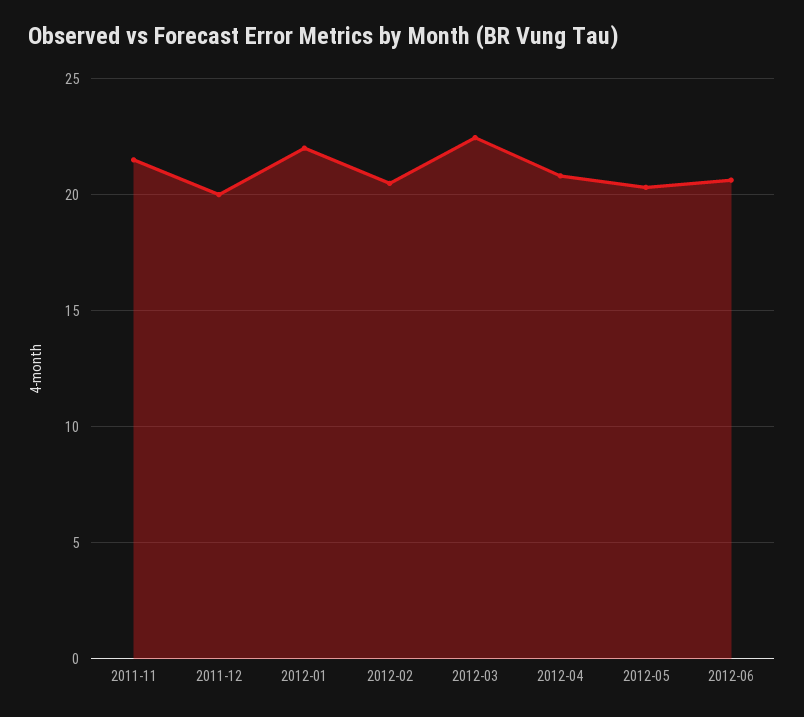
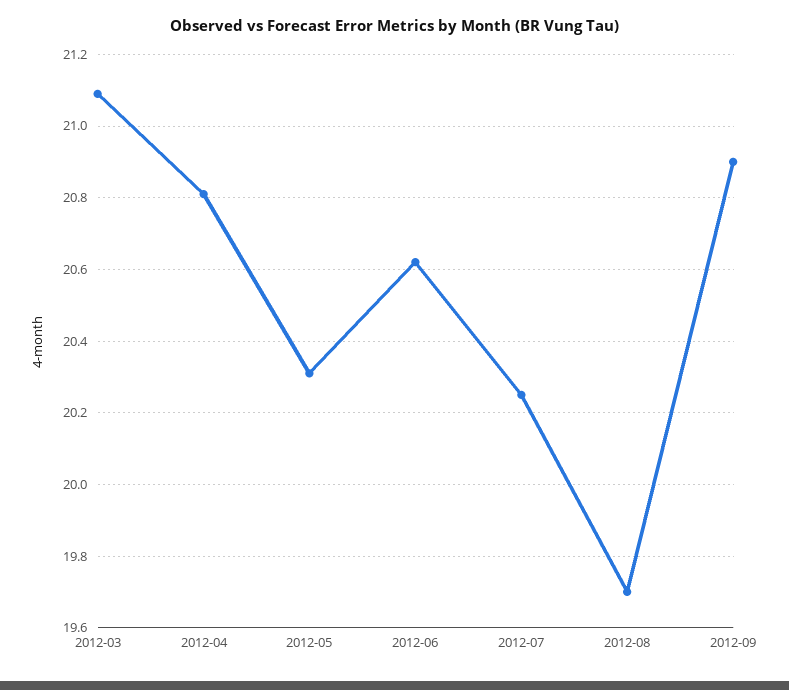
2011-11: 21.5 -> none
2011-12: 20 -> none
2012-01: 22 -> none
2012-02: 20.5 -> none
2012-03: 22.5 -> 21.1
2012-07: none -> 20.25
2012-08: none -> 19.7
2012-09: none -> 20.9

